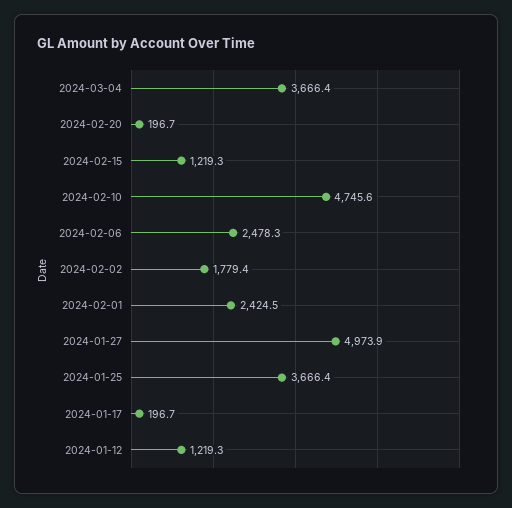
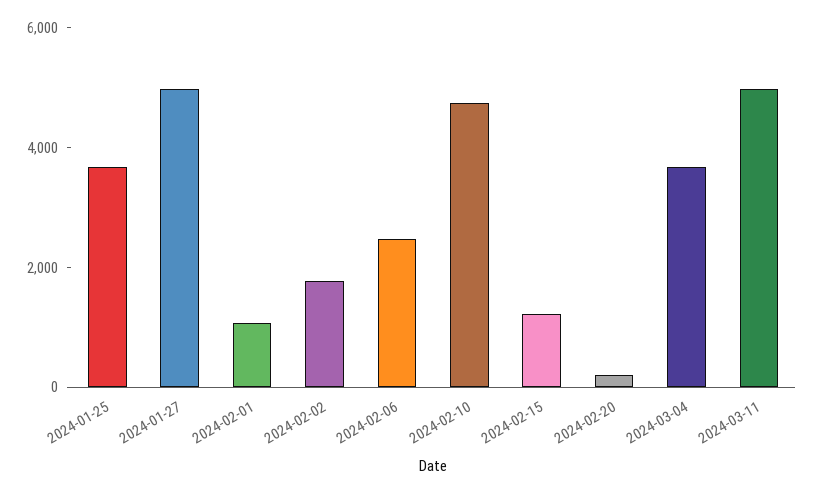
2024-02-01: 2424.5 -> 1000
2024-01-17: 196.7 -> none
2024-01-12: 1219.3 -> none
2024-03-11: none -> 5000

